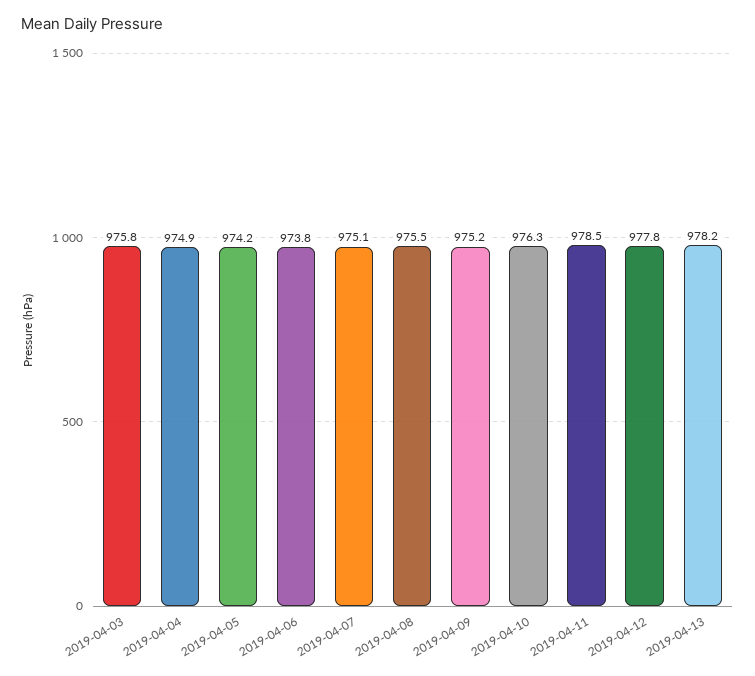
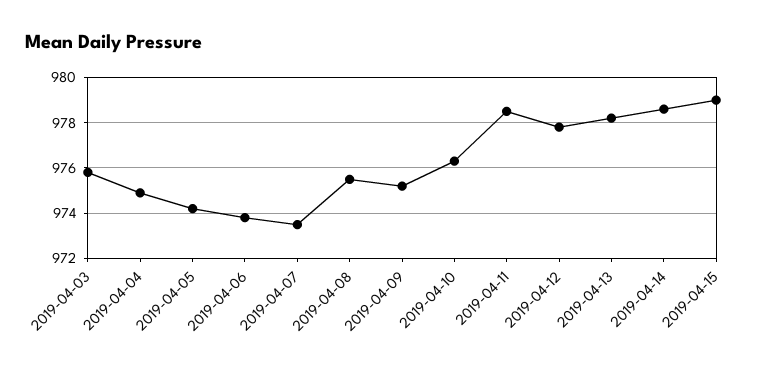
2019-04-07: 975.1 -> 973.5
2019-04-14: none -> 978.5
2019-04-15: none -> 979

